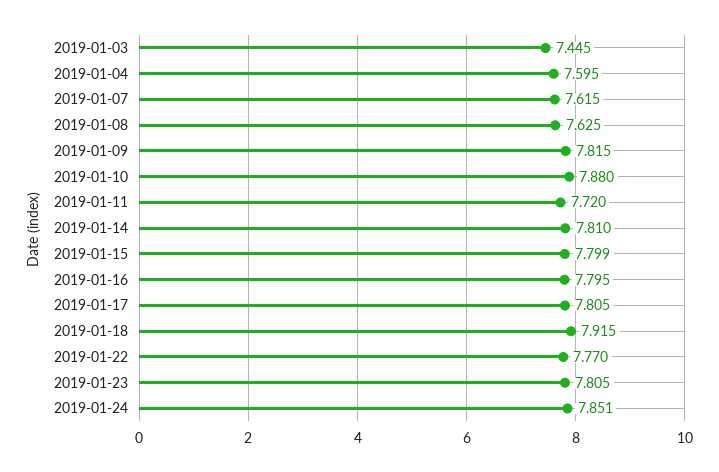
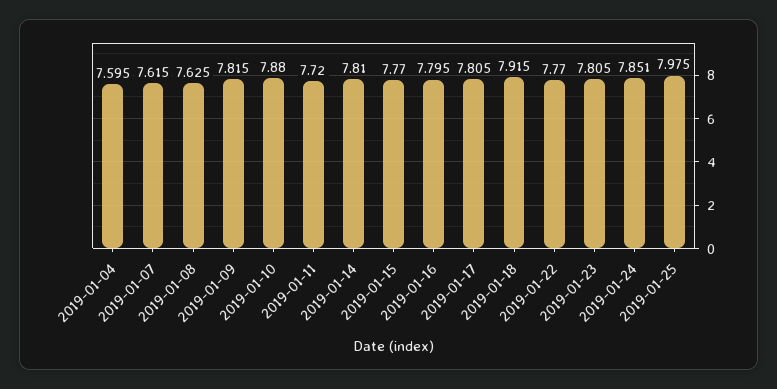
2019-01-03: 7.445 -> none
2019-01-15: 7.799 -> 7.77
2019-01-25: none -> 7.975

